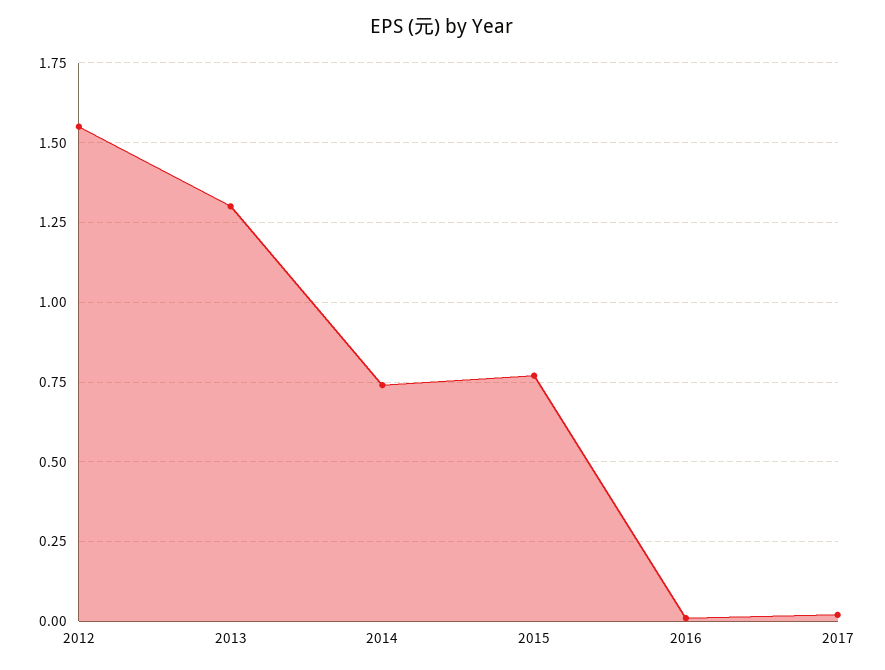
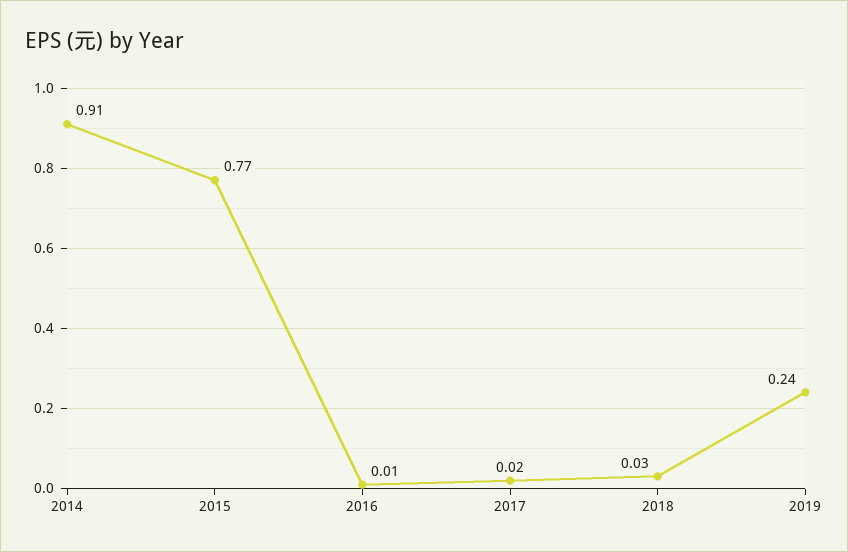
2012: 1.55 -> none
2013: 1.3 -> none
2014: 0.75 -> 0.91
2018: none -> 0.03
2019: none -> 0.24

